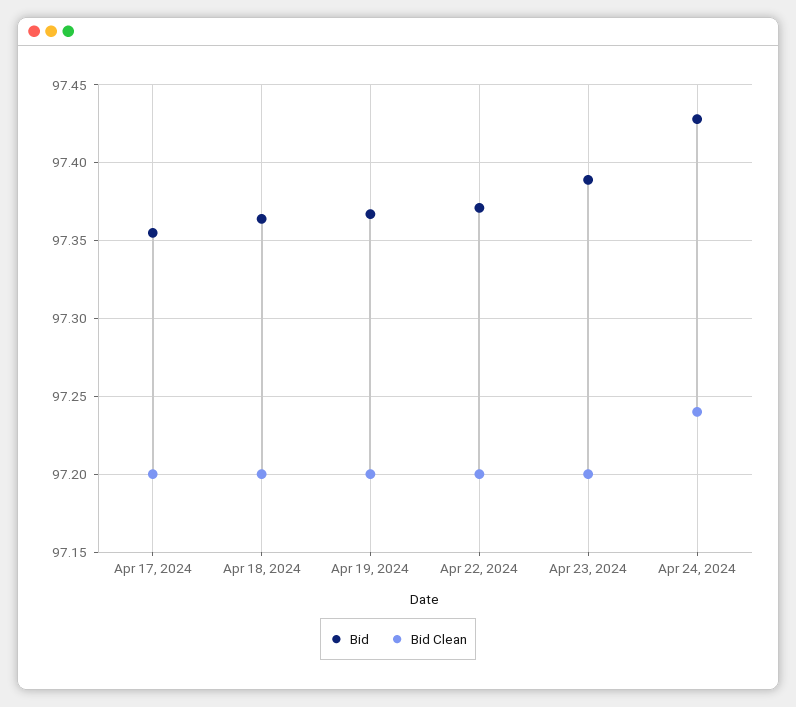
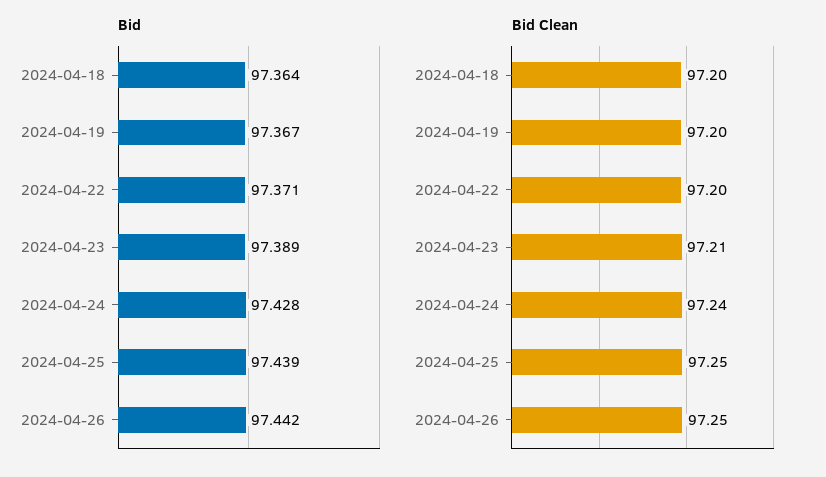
Bid, Apr 17, 2024: 97.355 -> none
Bid Clean, Apr 17, 2024: 97.2 -> none
Bid Clean, Apr 23, 2024: 97.2 -> 97.21
Bid, 2024-04-25: none -> 97.439
Bid, 2024-04-26: none -> 97.442
Bid Clean, 2024-04-25: none -> 97.25
Bid Clean, 2024-04-26: none -> 97.25

